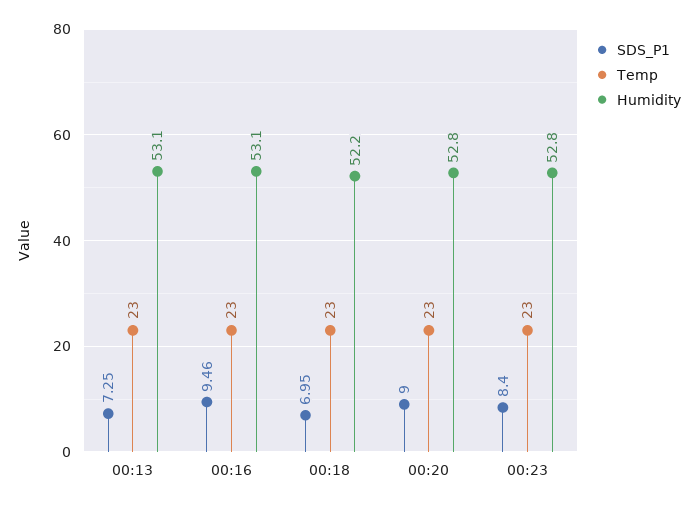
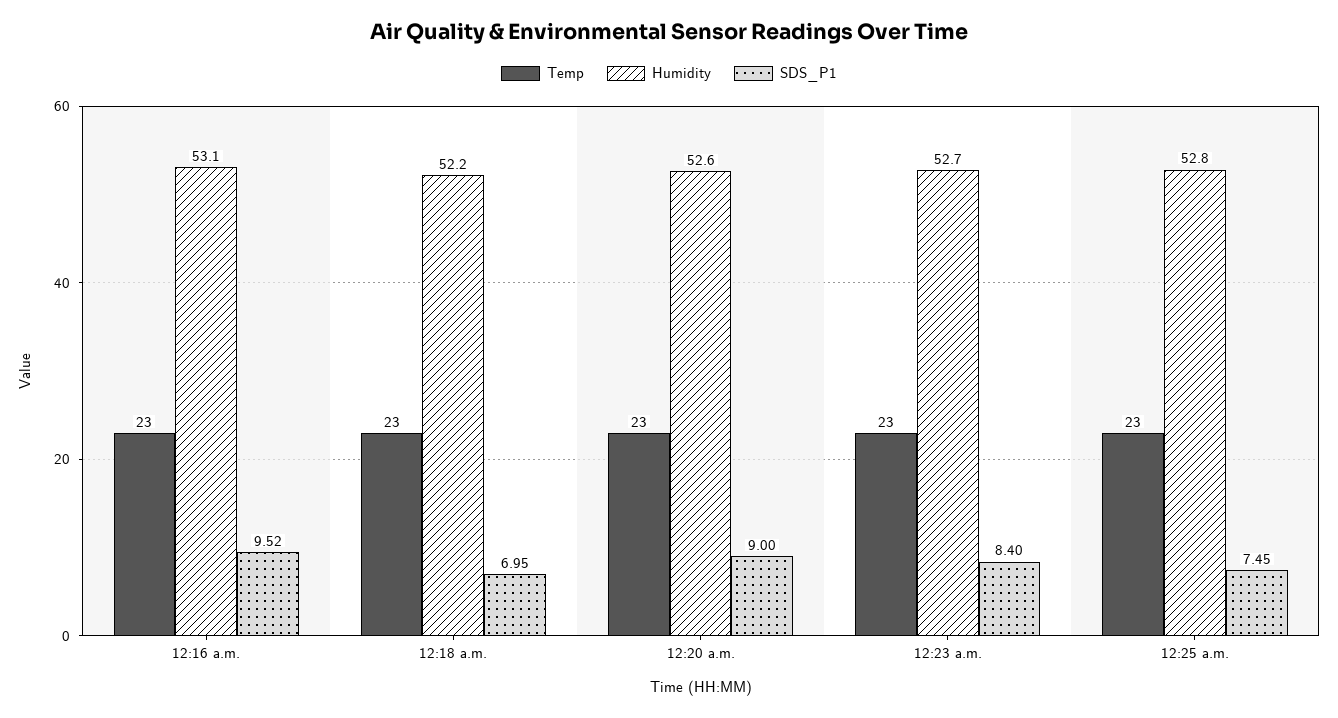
SDS_P1, 00:13: 7.25 -> none
Temp, 00:13: 23 -> none
Humidity, 00:13: 53.1 -> none
SDS_P1, 00:16: 9.46 -> 9.52
Humidity, 00:20: 52.8 -> 52.6
Humidity, 00:23: 52.8 -> 52.7
Temp, 12:25 a.m.: none -> 23
Humidity, 12:25 a.m.: none -> 52.8
SDS_P1, 12:25 a.m.: none -> 7.45

